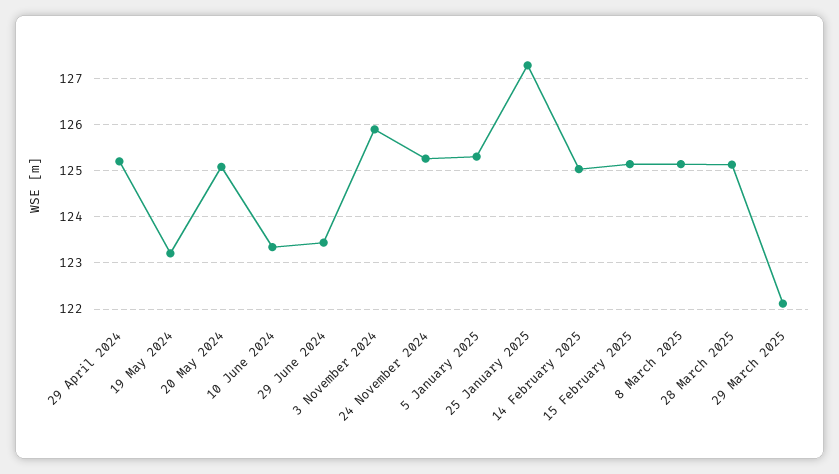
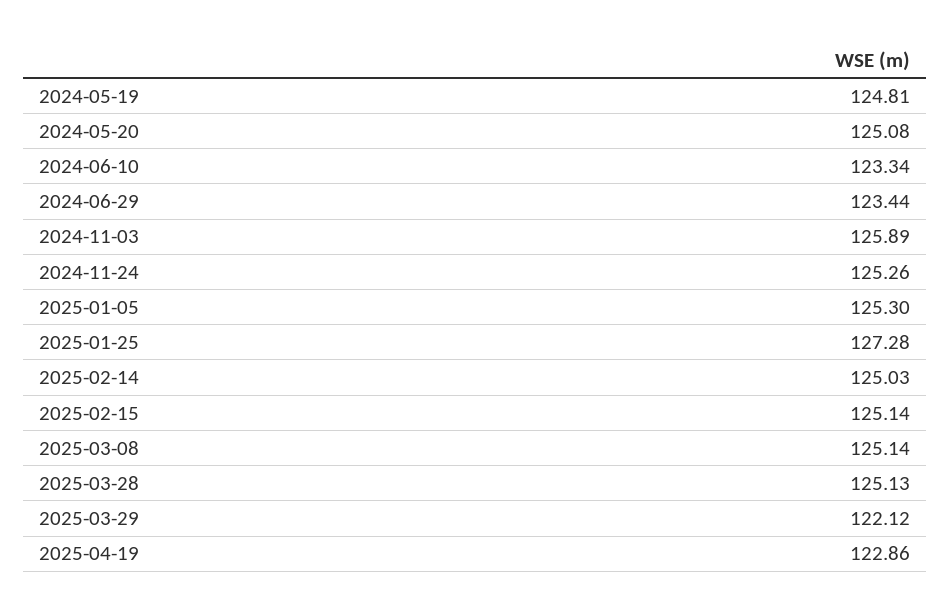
29 April 2024: 125.2 -> none
19 May 2024: 123.2 -> 124.81
2025-04-19: none -> 122.86

